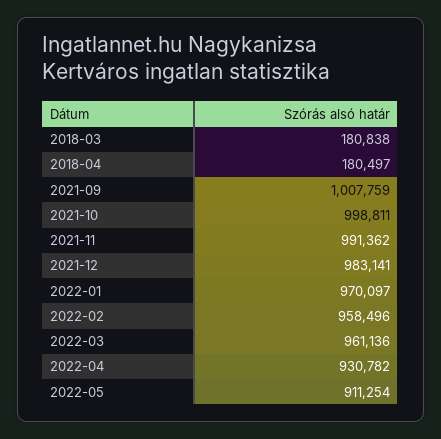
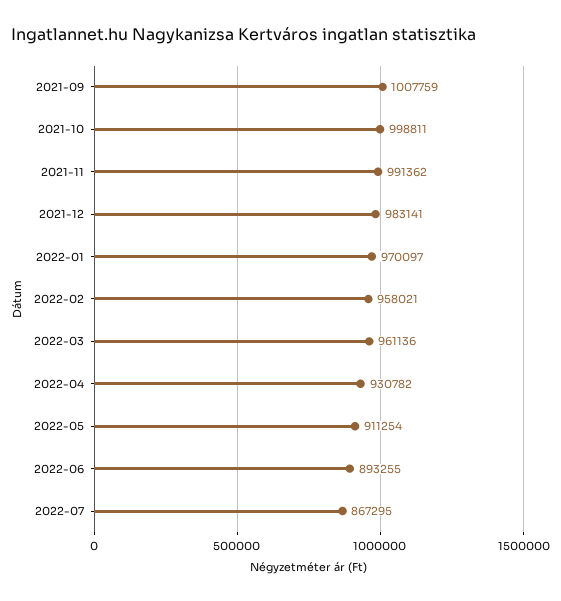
2018-03: 180838 -> none
2018-04: 180497 -> none
2022-02: 958496 -> 958021
2022-06: none -> 893255
2022-07: none -> 867295

